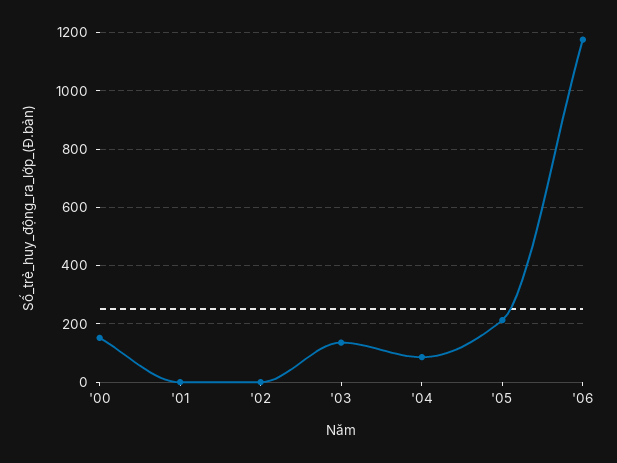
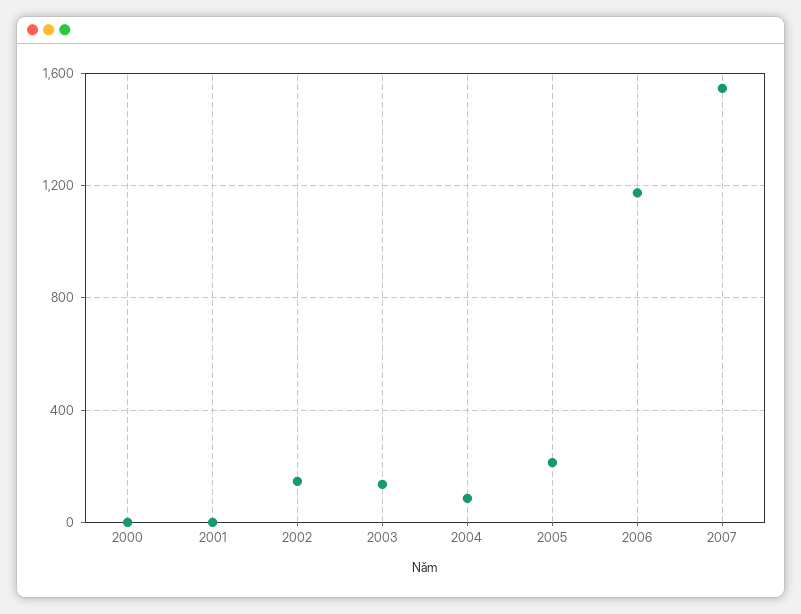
'00: 150 -> 0
'02: 0 -> 150
2007: none -> 1550

